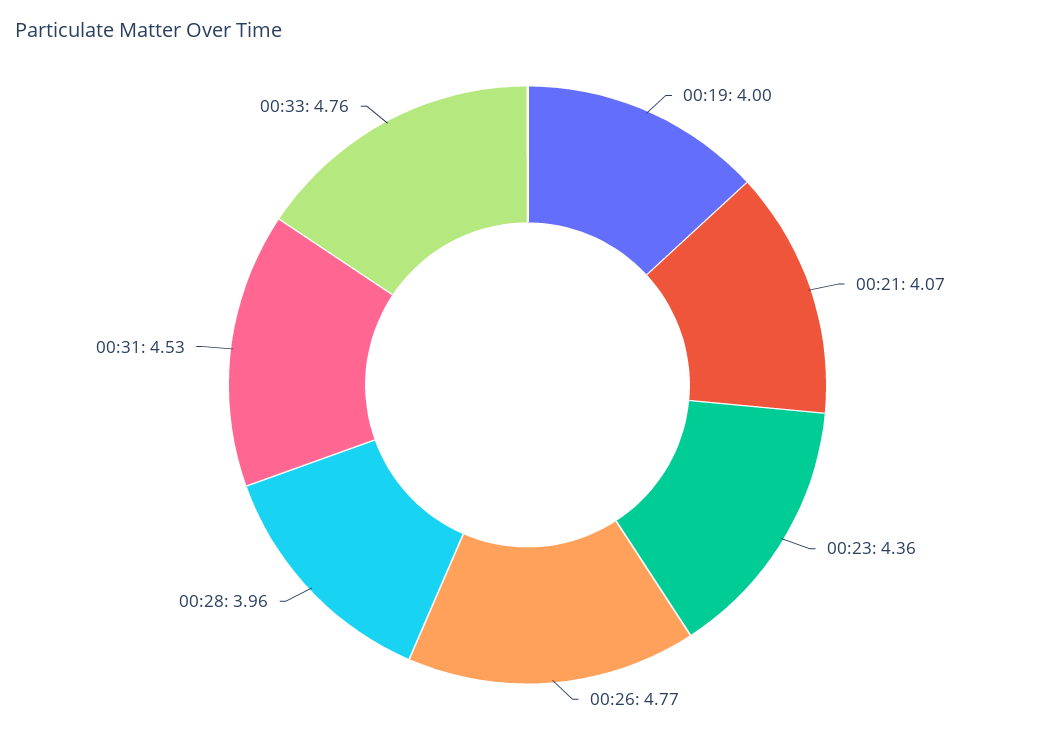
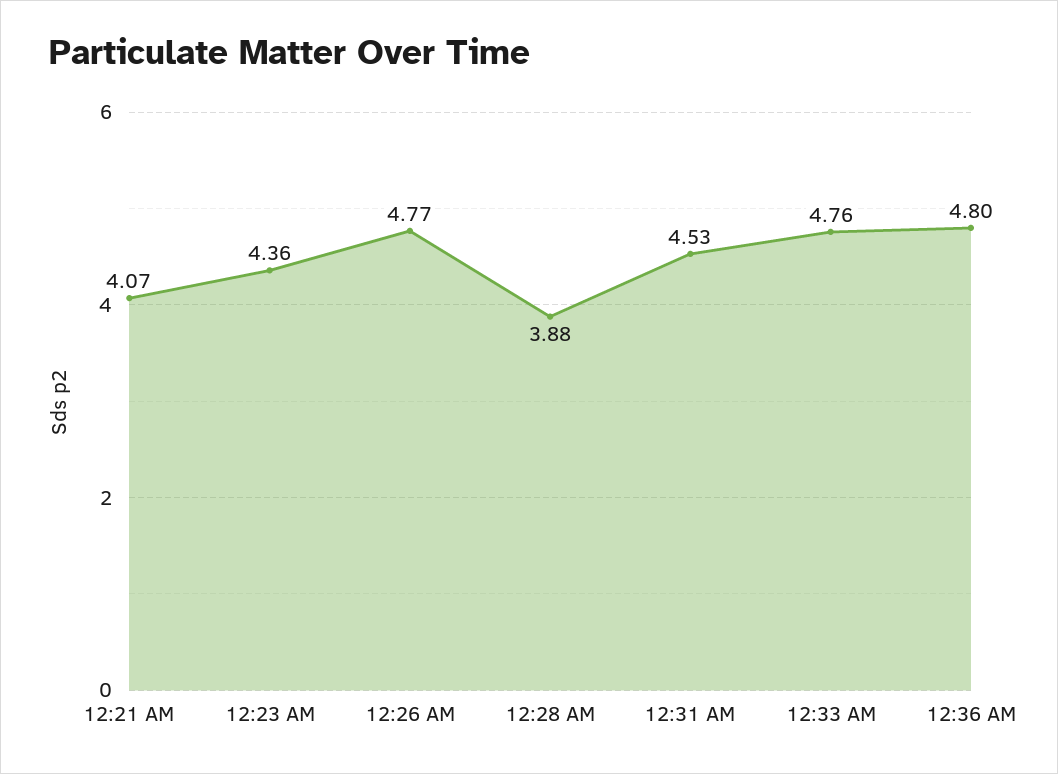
00:19: 4 -> none
00:28: 3.96 -> 3.88
12:36 AM: none -> 4.8

